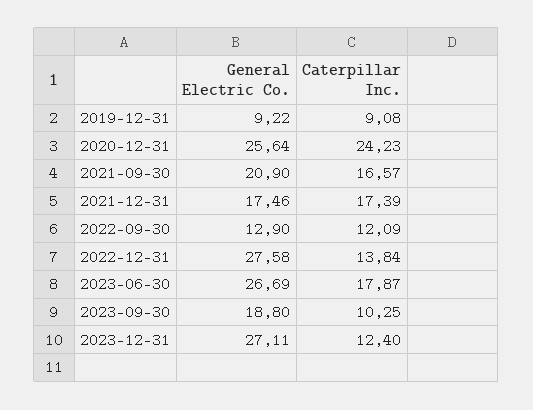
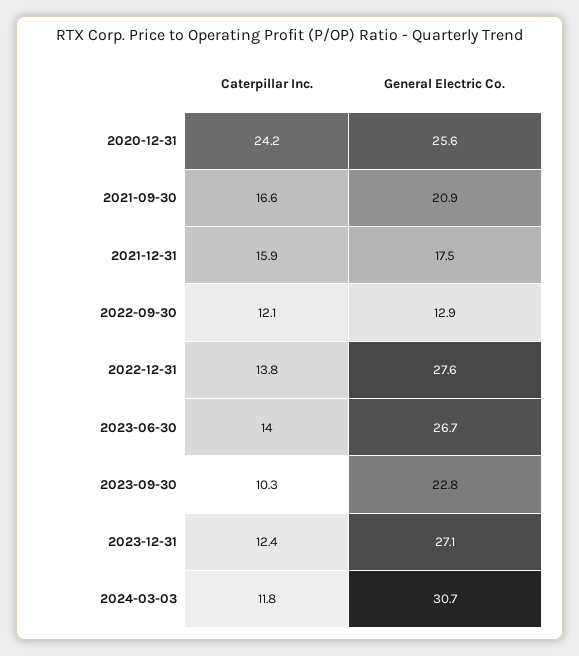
General Electric Co., 2019-12-31: 9.22 -> none
Caterpillar Inc., 2019-12-31: 9.08 -> none
Caterpillar Inc., 2021-12-31: 17.39 -> 15.9
Caterpillar Inc., 2023-06-30: 17.87 -> 14
General Electric Co., 2023-09-30: 18.8 -> 22.8
Caterpillar Inc., 2024-03-03: none -> 11.8
General Electric Co., 2024-03-03: none -> 30.7

